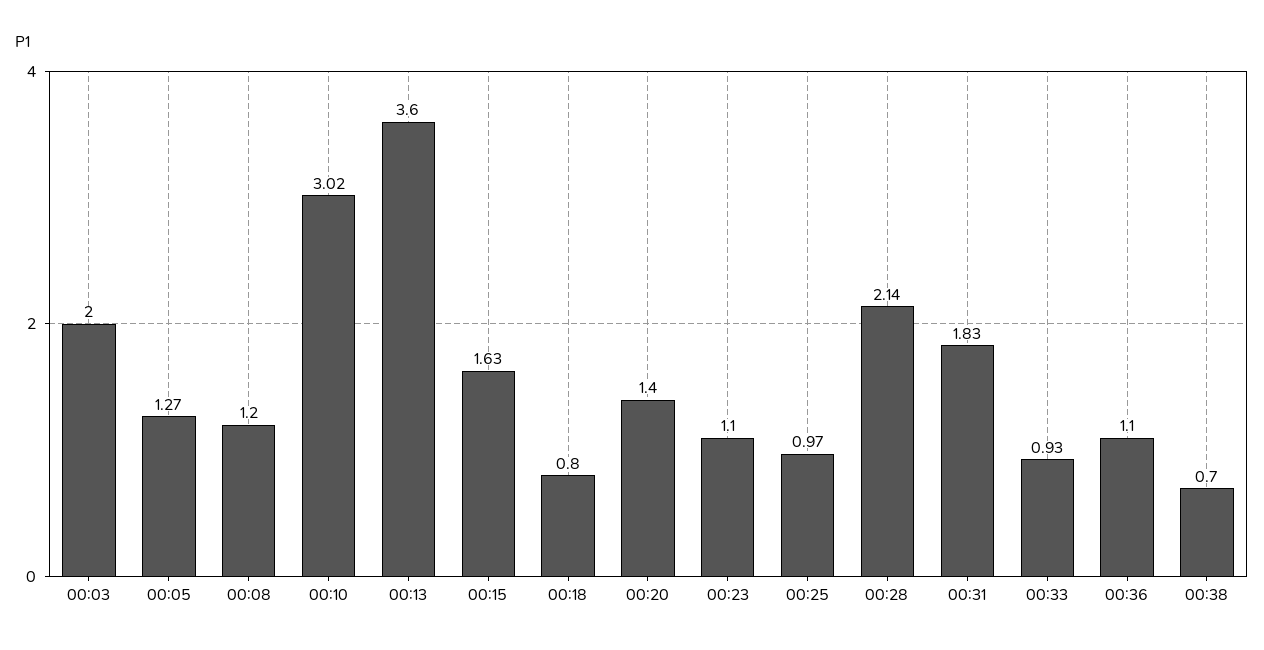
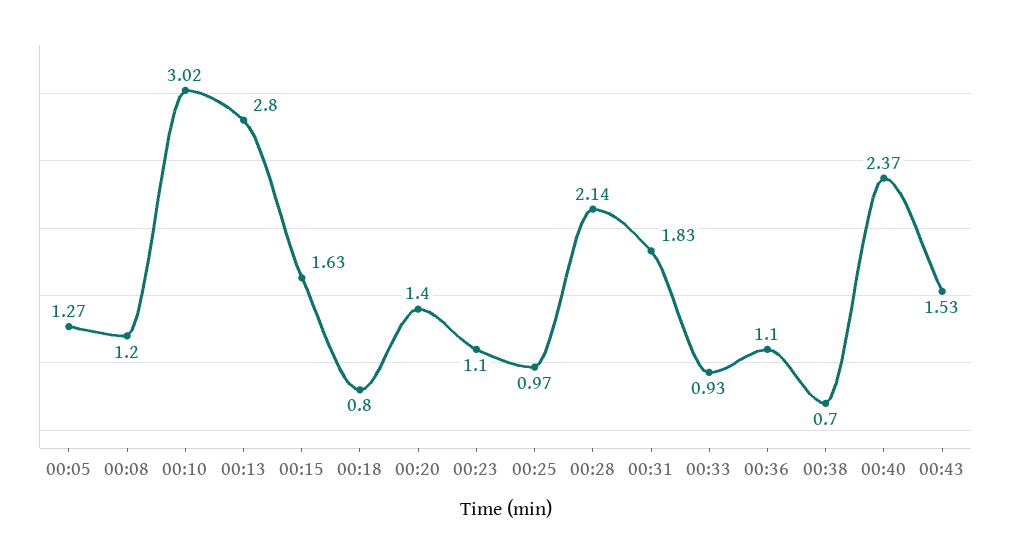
00:03: 2 -> none
00:13: 3.6 -> 2.8
00:40: none -> 2.37
00:43: none -> 1.53

